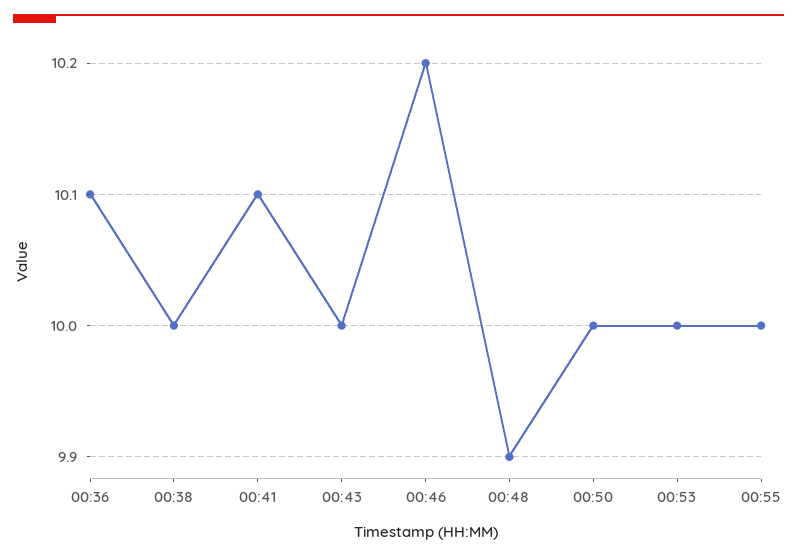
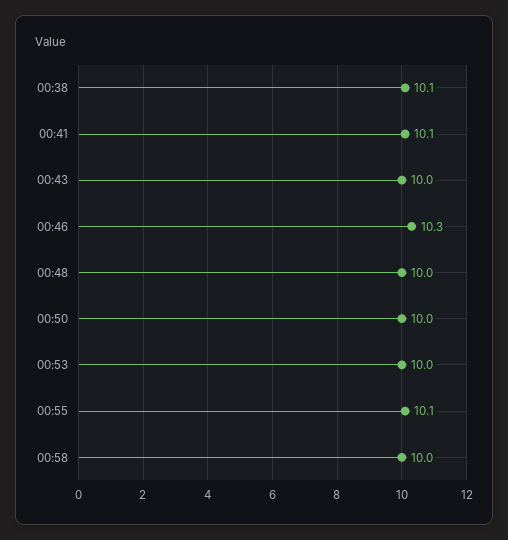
00:36: 10.1 -> none
00:38: 10 -> 10.1
00:46: 10.2 -> 10.3
00:48: 9.9 -> 10
00:55: 10 -> 10.1
00:58: none -> 10

